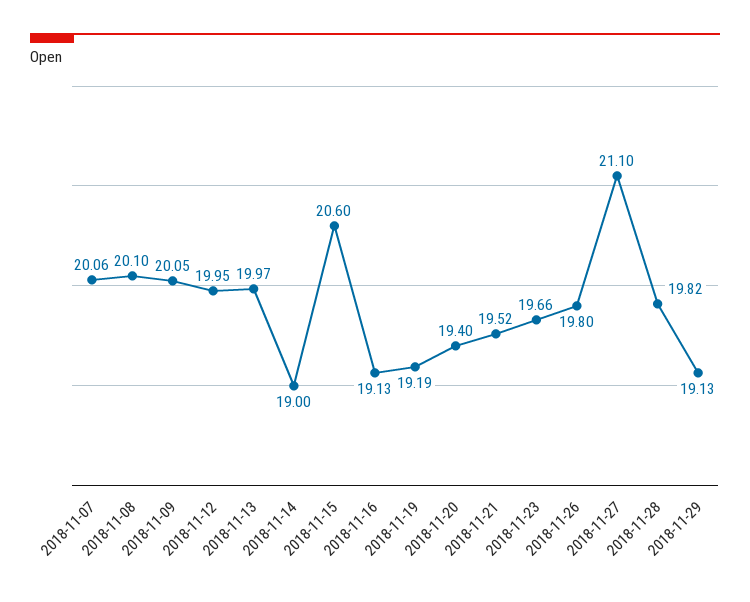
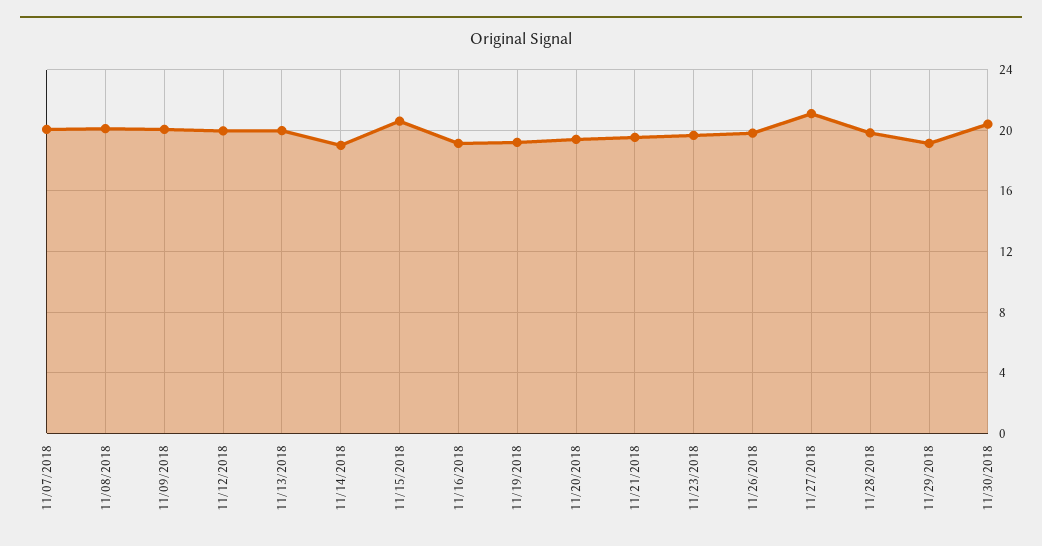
11/30/2018: none -> 20.5

